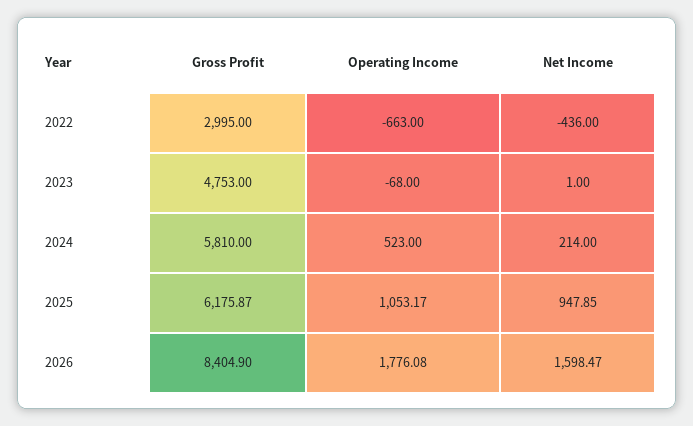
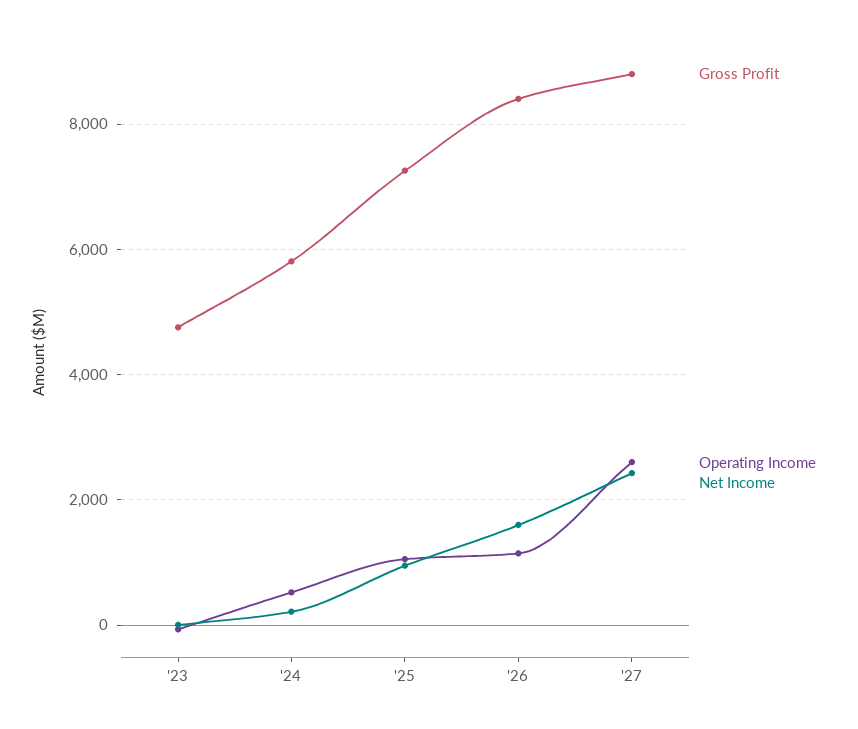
Gross Profit, 2022: 2995 -> none
Operating Income, 2022: -663 -> none
Net Income, 2022: -436 -> none
Gross Profit, 2025: 6175.87 -> 7200
Operating Income, 2026: 1776.08 -> 1200
Gross Profit, '27: none -> 8800
Operating Income, '27: none -> 2600
Net Income, '27: none -> 2400

